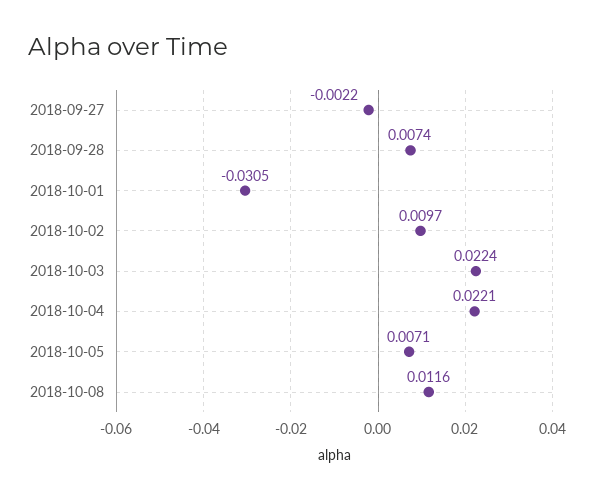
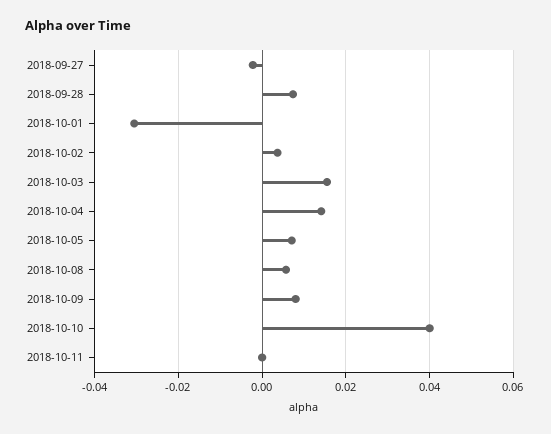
2018-10-02: 0.0097 -> 0.004
2018-10-03: 0.0224 -> 0.016
2018-10-04: 0.0221 -> 0.014
2018-10-08: 0.0116 -> 0.006
2018-10-09: none -> 0.008
2018-10-10: none -> 0.04
2018-10-11: none -> 0

